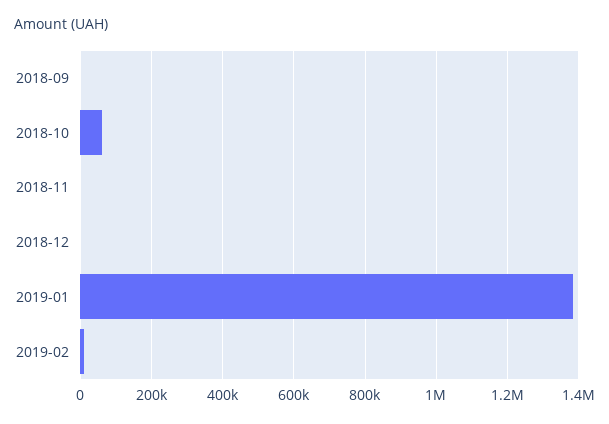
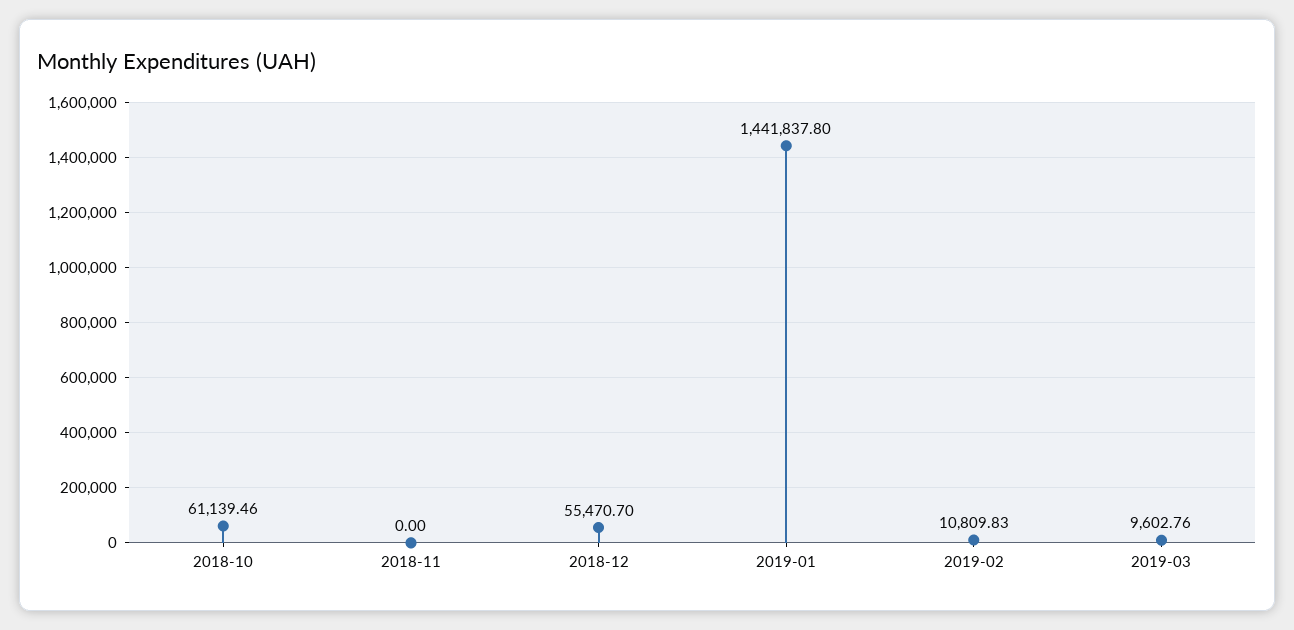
2018-09: 0 -> none
2018-12: 0 -> 55470.7
2019-01: 1380000 -> 1441837.8
2019-03: none -> 9602.76

